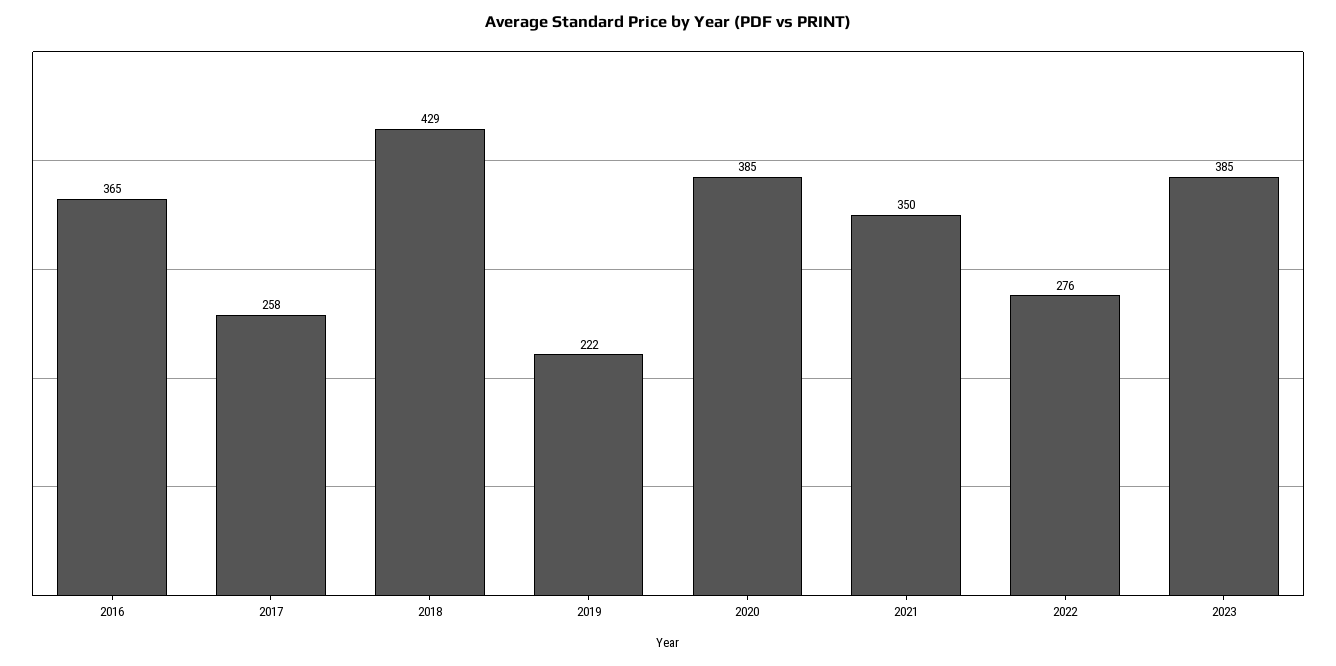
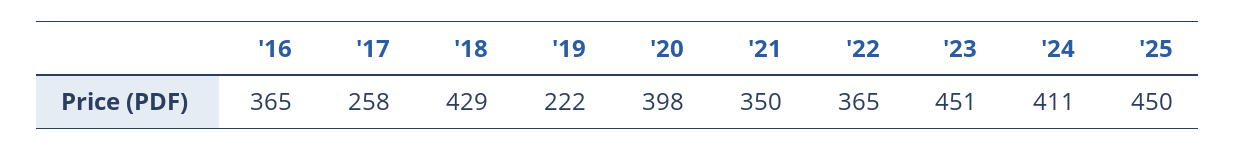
2020: 385 -> 398
2022: 276 -> 365
2023: 385 -> 451
'24: none -> 411
'25: none -> 450

